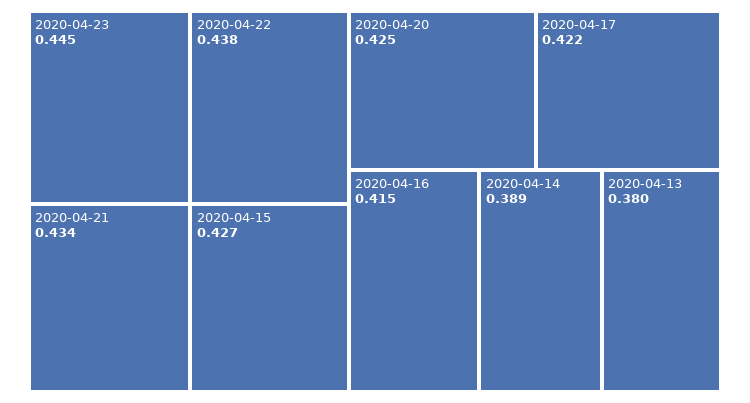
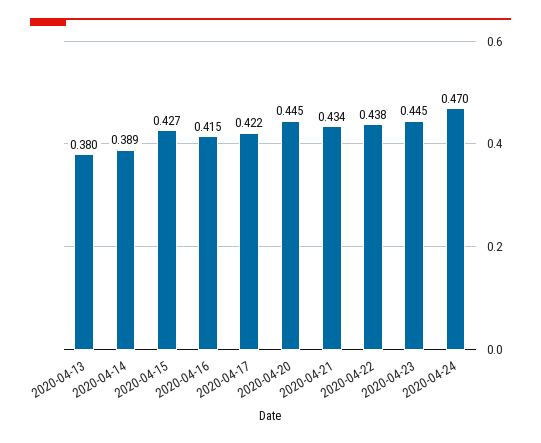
2020-04-20: 0.425 -> 0.445
2020-04-24: none -> 0.47

